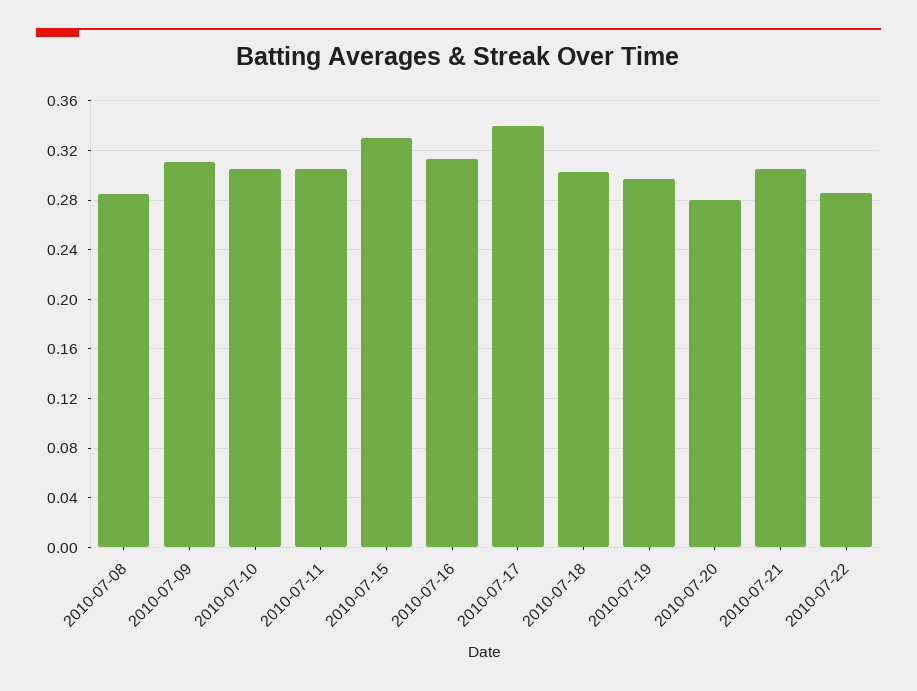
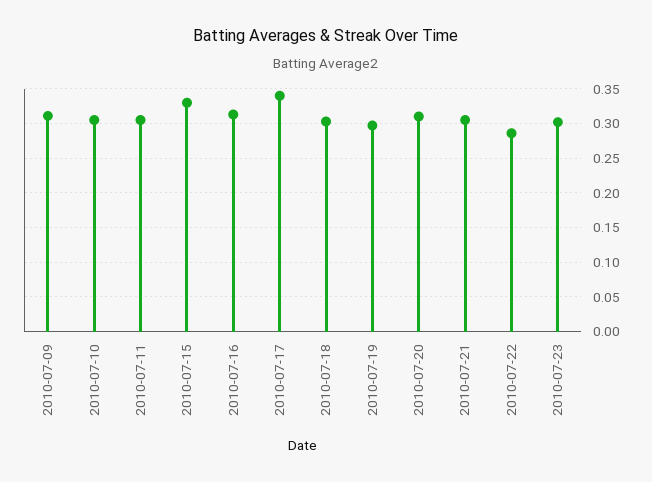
2010-07-08: 0.285 -> none
2010-07-20: 0.28 -> 0.31
2010-07-23: none -> 0.3

